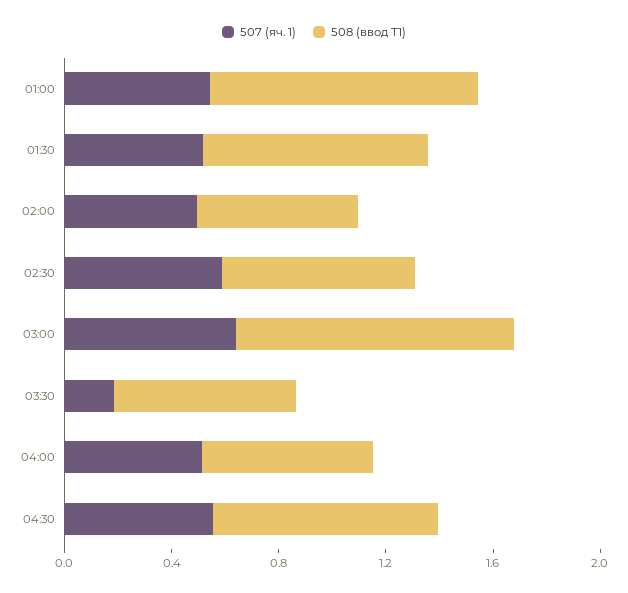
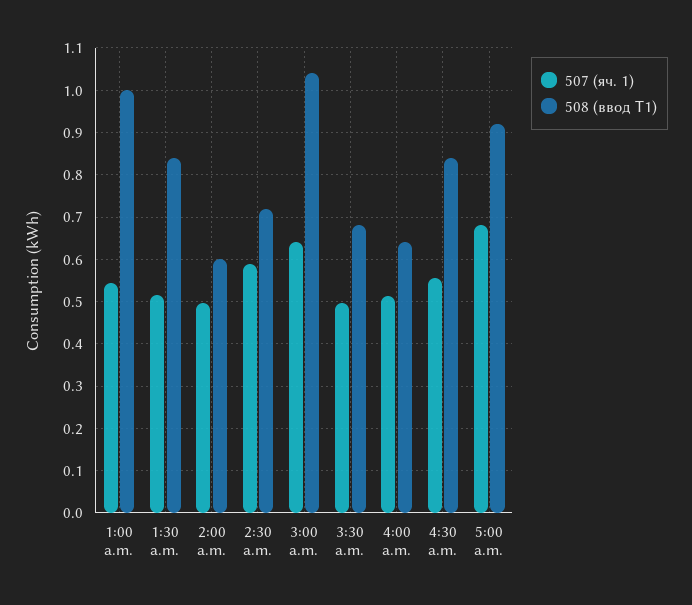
507 (яч. 1), 03:30: 0.2 -> 0.5
507 (яч. 1), 5:00 a.m.: none -> 0.68
508 (ввод Т1), 5:00 a.m.: none -> 0.92

